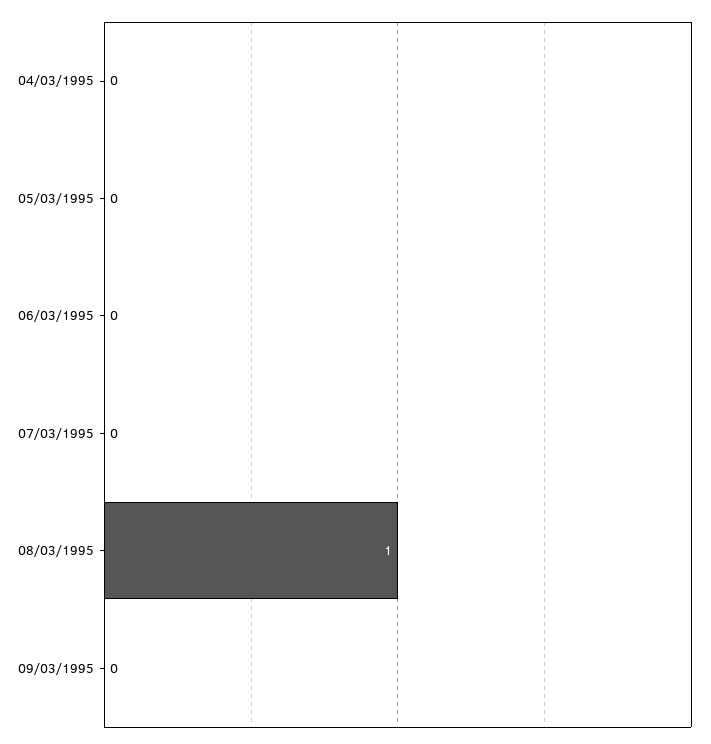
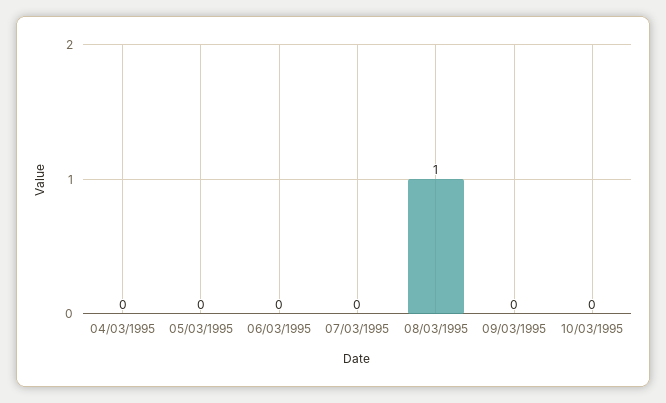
10/03/1995: none -> 0

